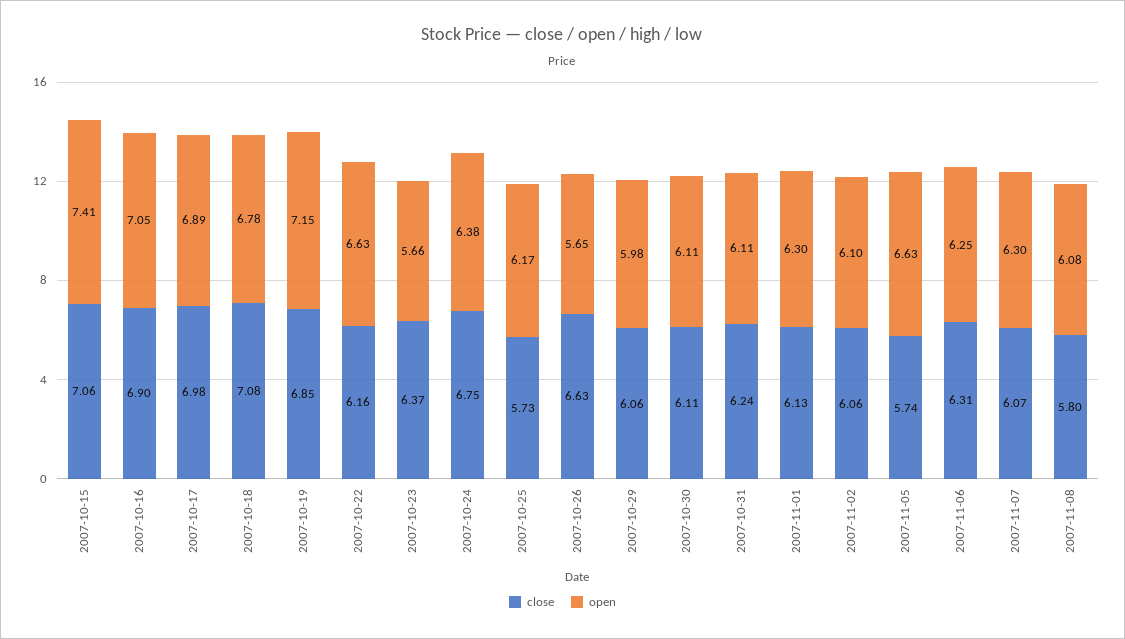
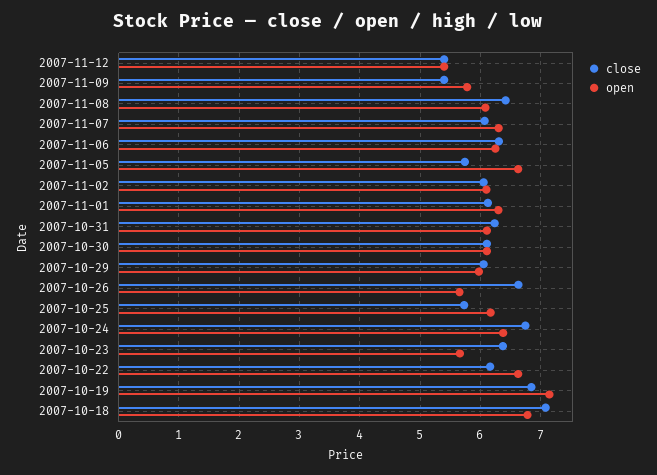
close, 2007-10-15: 7.06 -> none
open, 2007-10-15: 7.41 -> none
close, 2007-10-16: 6.9 -> none
open, 2007-10-16: 7.05 -> none
close, 2007-10-17: 6.98 -> none
open, 2007-10-17: 6.89 -> none
close, 2007-11-08: 5.8 -> 6.4
close, 2007-11-12: none -> 5.4
open, 2007-11-12: none -> 5.4
close, 2007-11-09: none -> 5.4
open, 2007-11-09: none -> 5.8

